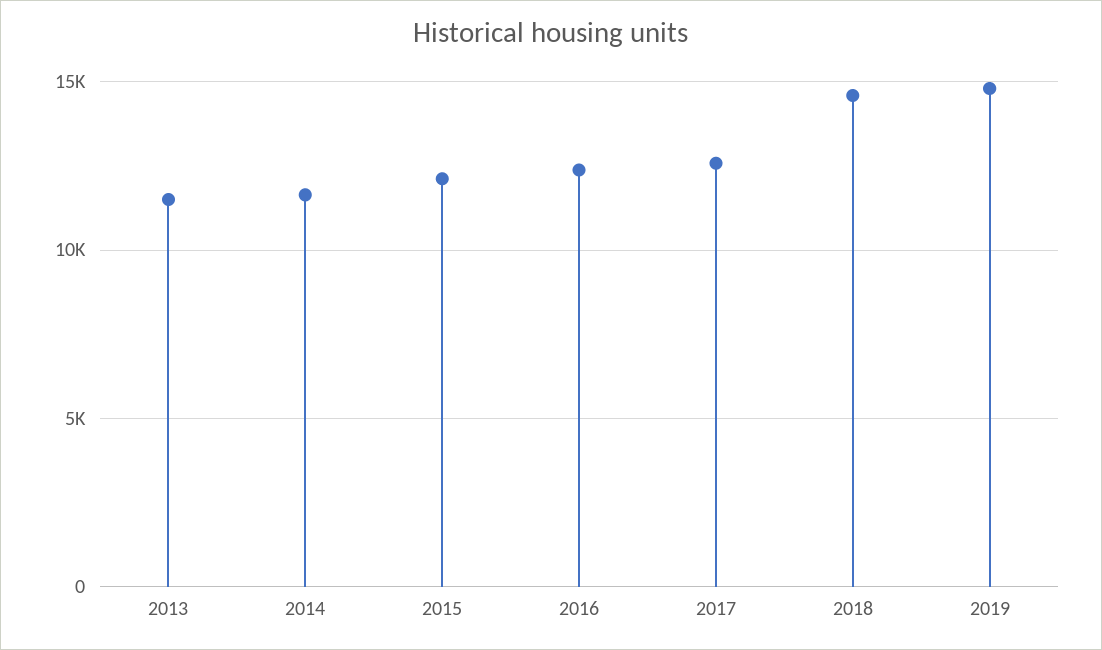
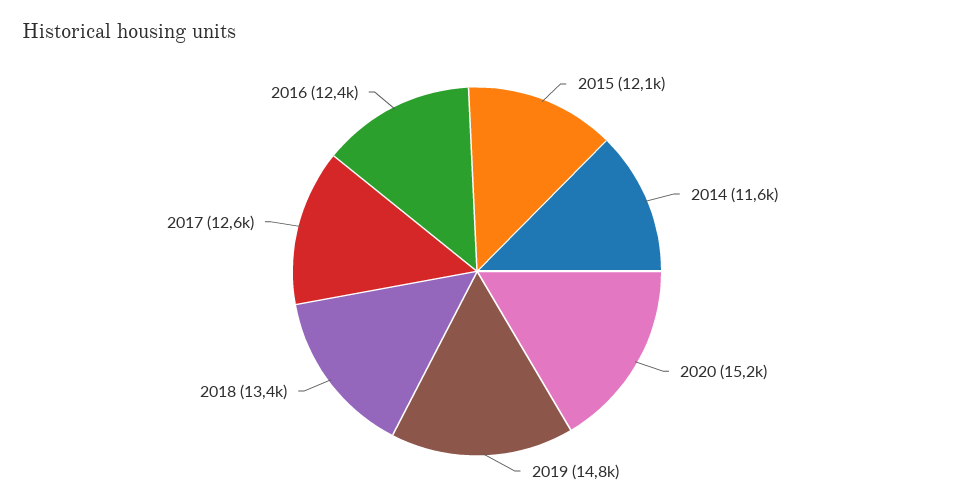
2013: 11500 -> none
2018: 14500 -> 13400
2020: none -> 15200

